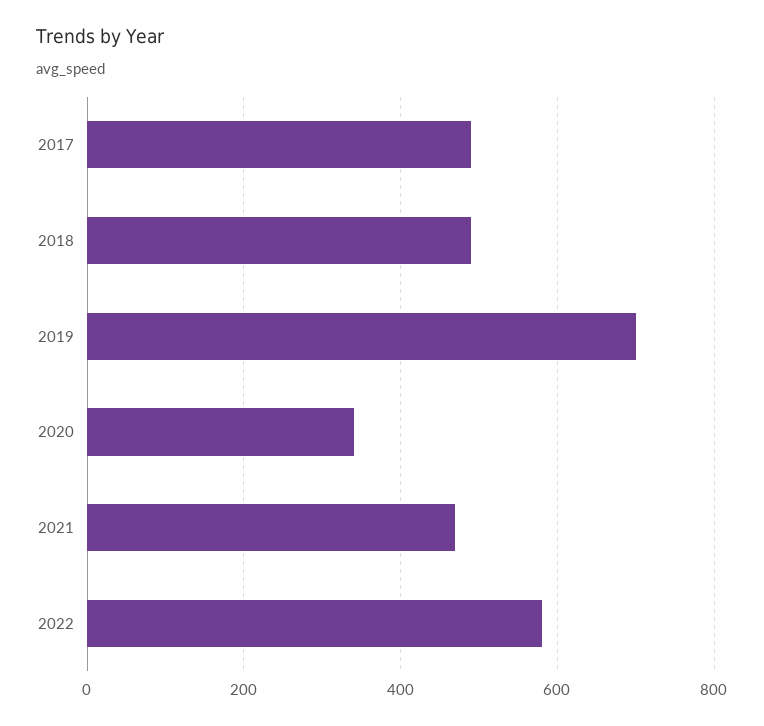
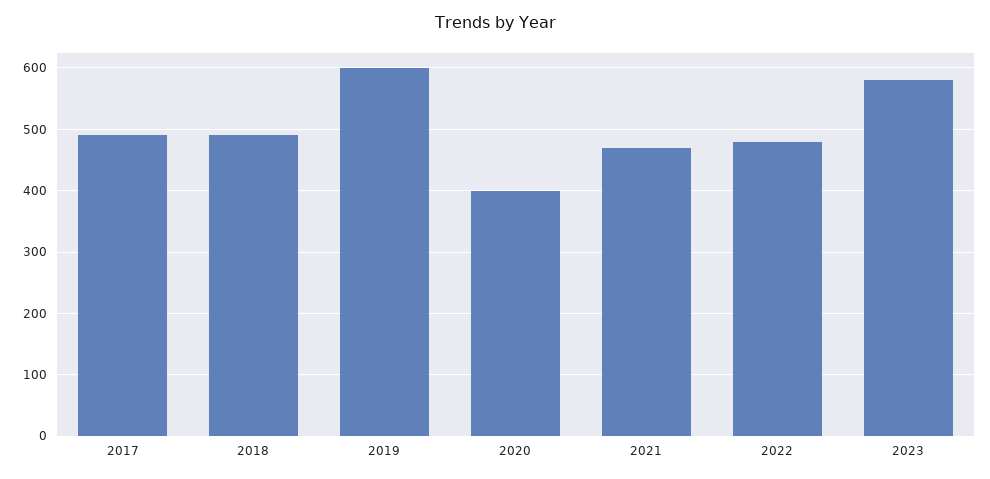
2019: 700 -> 600
2020: 340 -> 400
2022: 580 -> 480
2023: none -> 580

